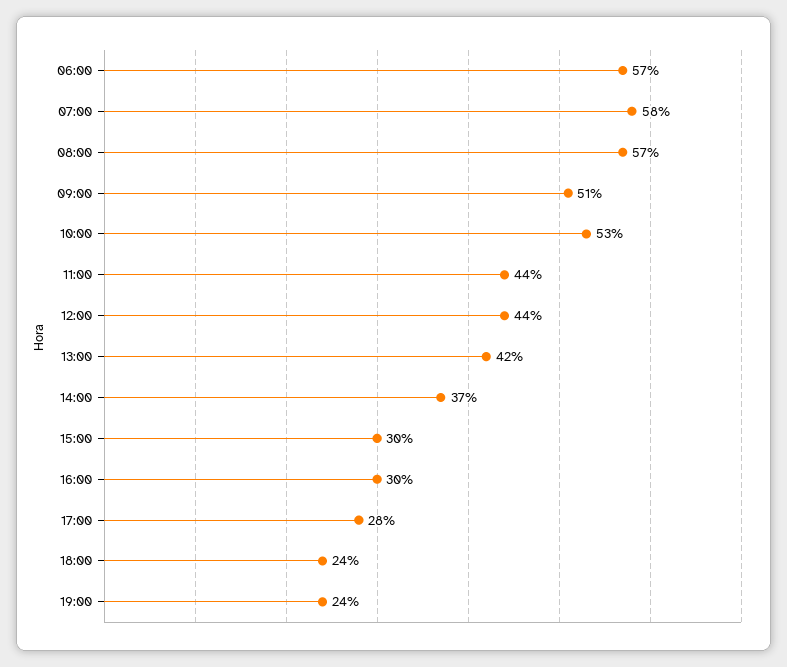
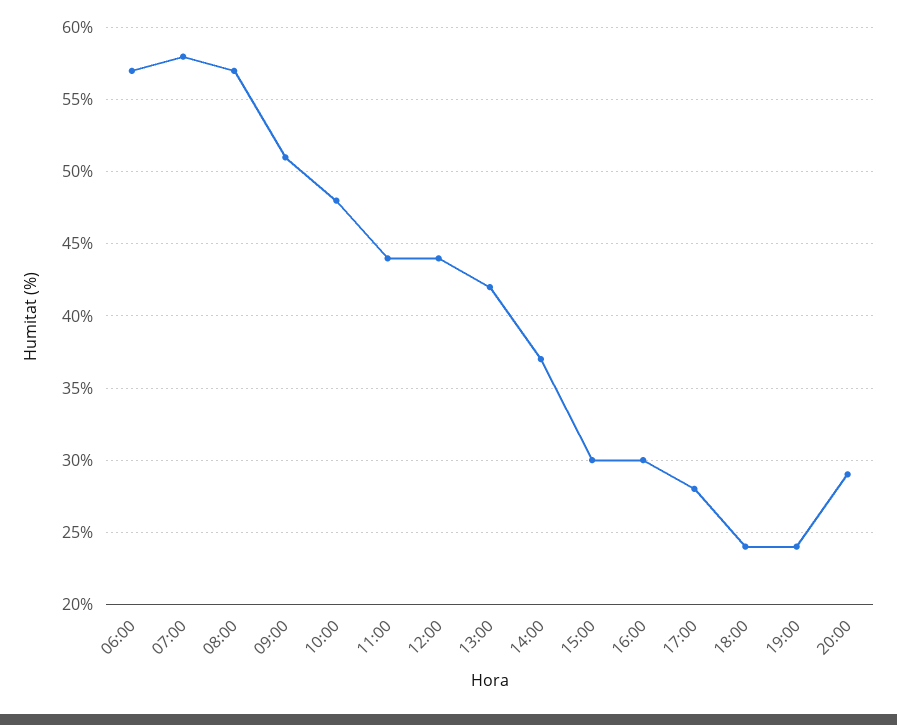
10:00: 53 -> 48
20:00: none -> 29

